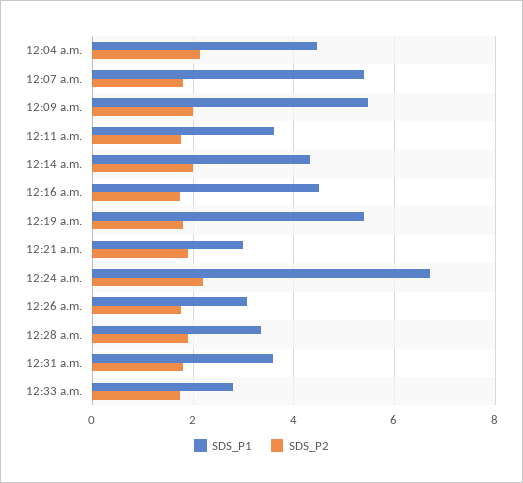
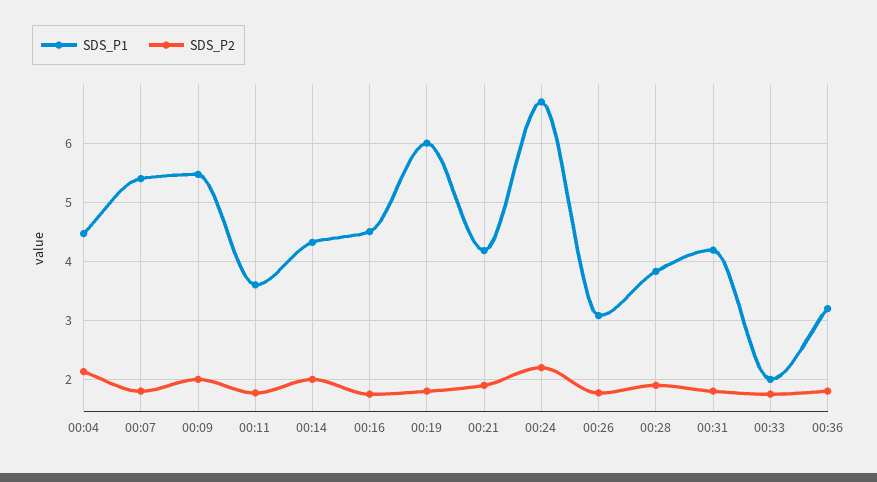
SDS_P1, 12:19 a.m.: 5.4 -> 6
SDS_P1, 12:21 a.m.: 3 -> 4.2
SDS_P1, 12:28 a.m.: 3.4 -> 3.8
SDS_P1, 12:31 a.m.: 3.6 -> 4.2
SDS_P1, 12:33 a.m.: 2.8 -> 2
SDS_P1, 00:36: none -> 3.2
SDS_P2, 00:36: none -> 1.8

